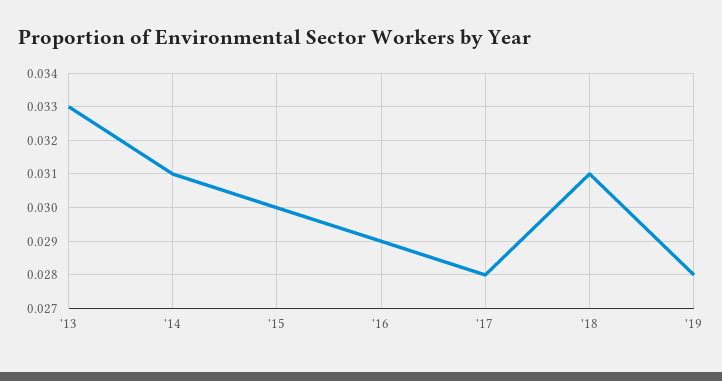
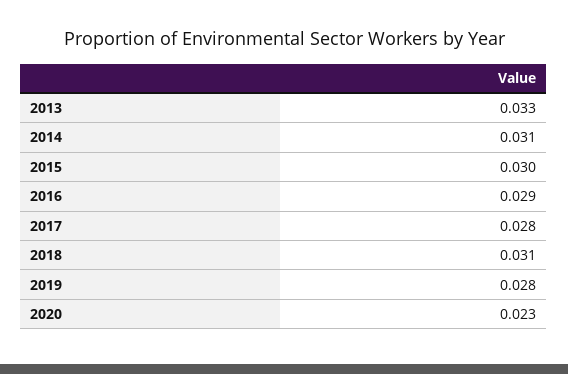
2020: none -> 0.023

